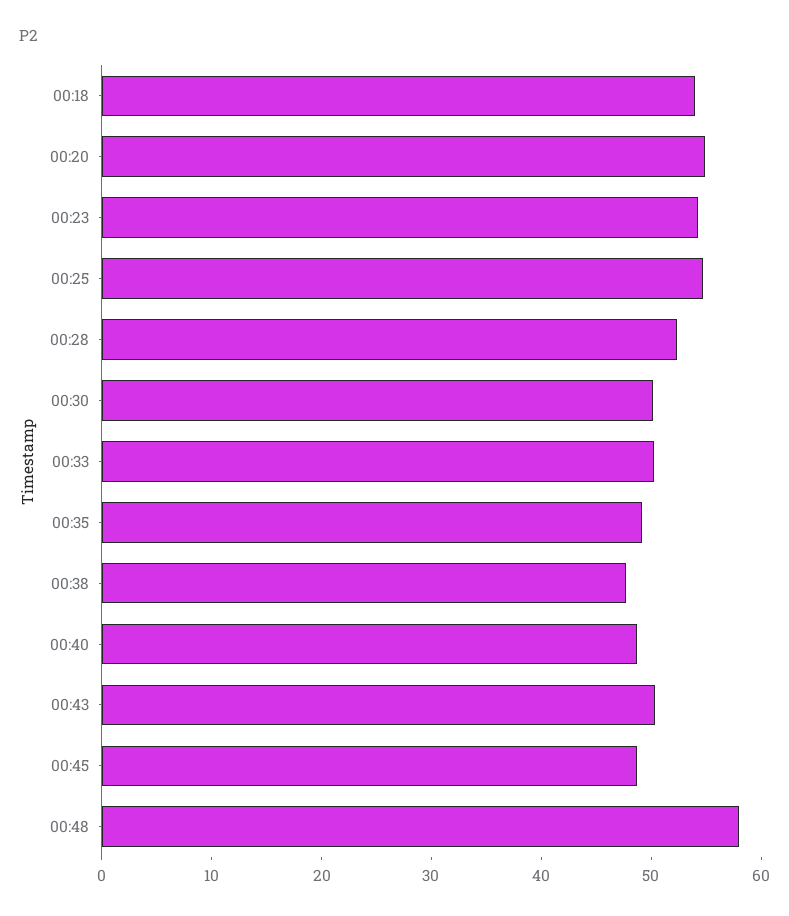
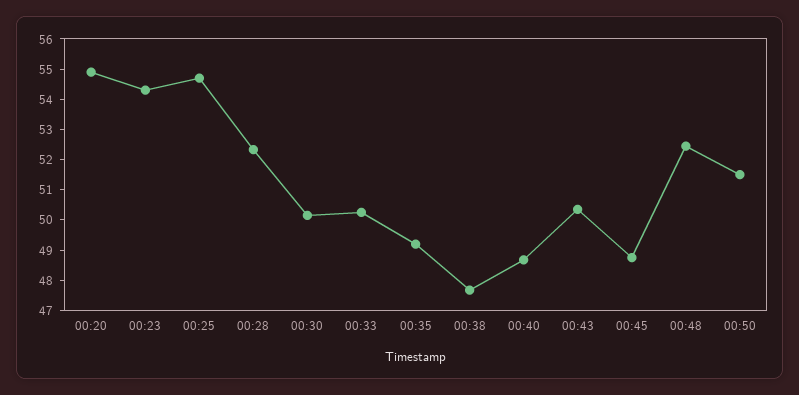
00:18: 54 -> none
00:48: 58 -> 52.5
00:50: none -> 51.5

